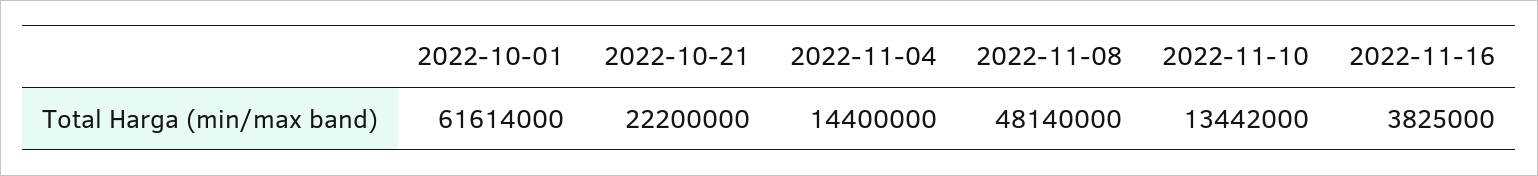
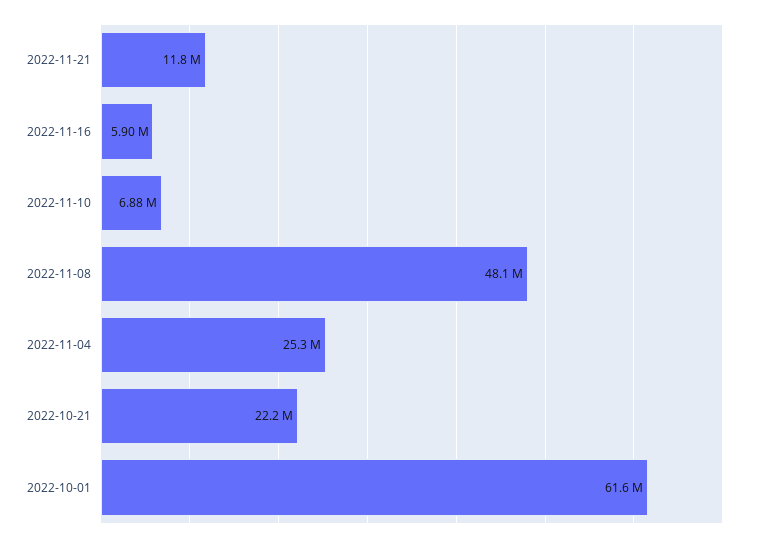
2022-11-04: 14400000 -> 25300000
2022-11-10: 13442000 -> 6880000
2022-11-16: 3825000 -> 5900000
2022-11-21: none -> 11800000

